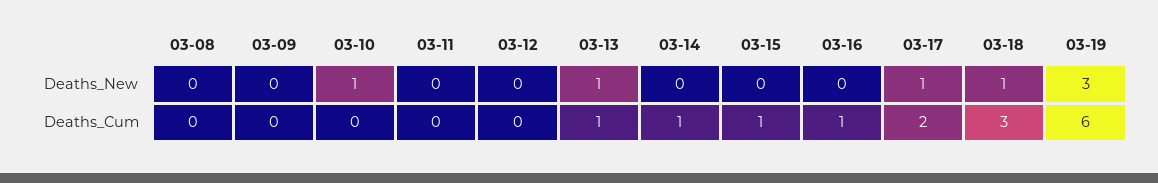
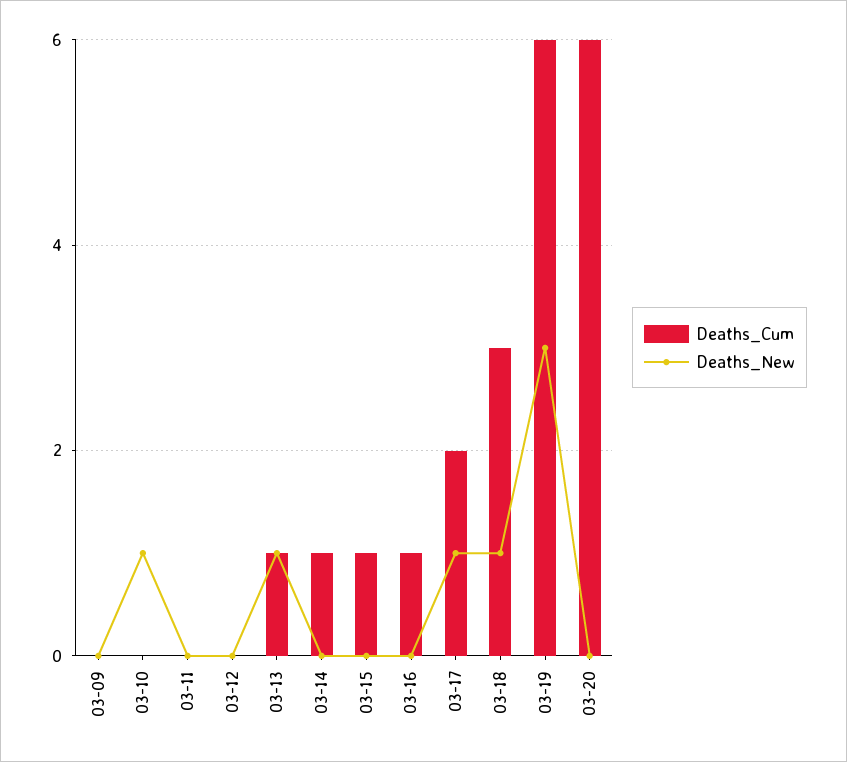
Deaths_New, 03-08: 0 -> none
Deaths_Cum, 03-08: 0 -> none
Deaths_Cum, 03-20: none -> 6
Deaths_New, 03-20: none -> 0

